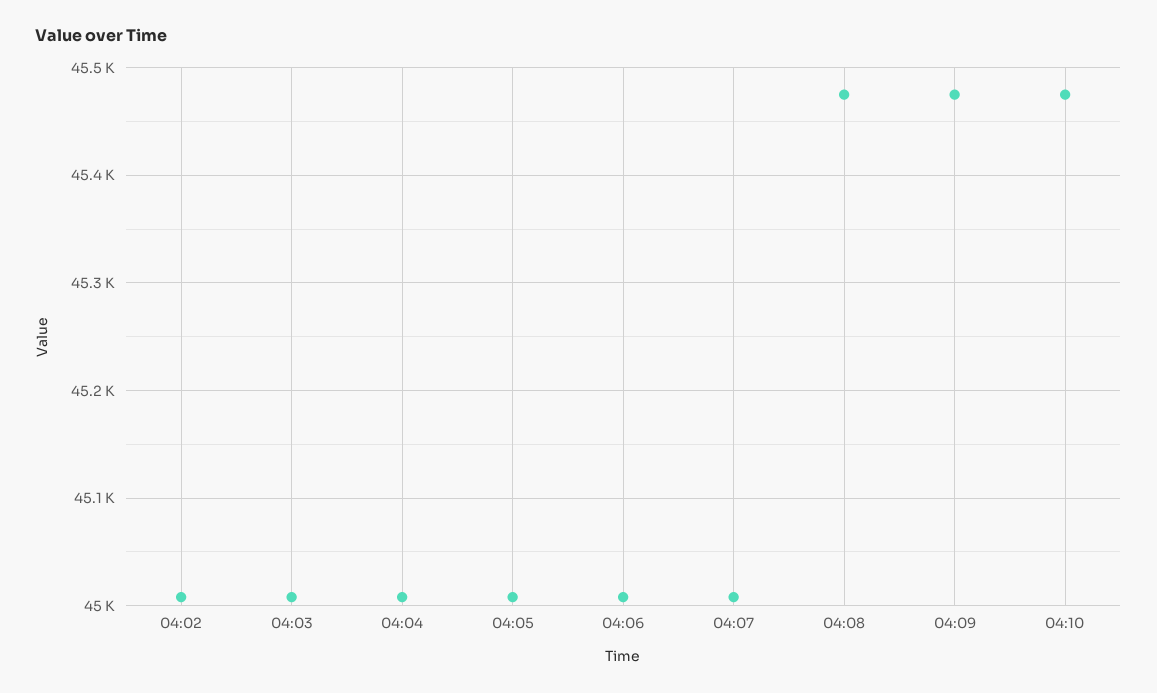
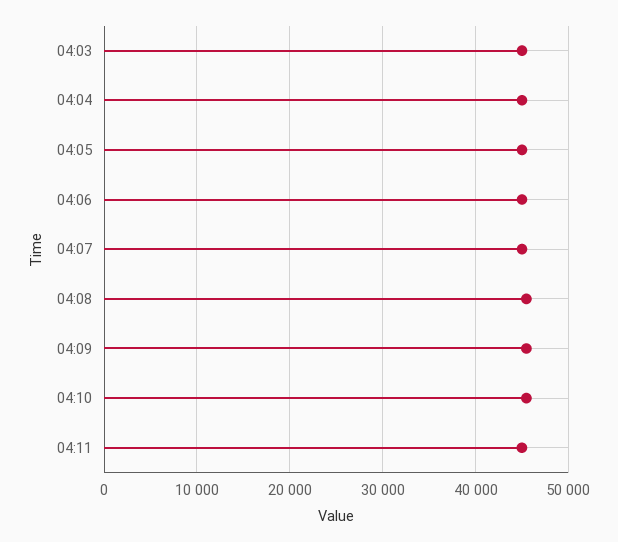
04:02: 45010 -> none
04:11: none -> 45000

